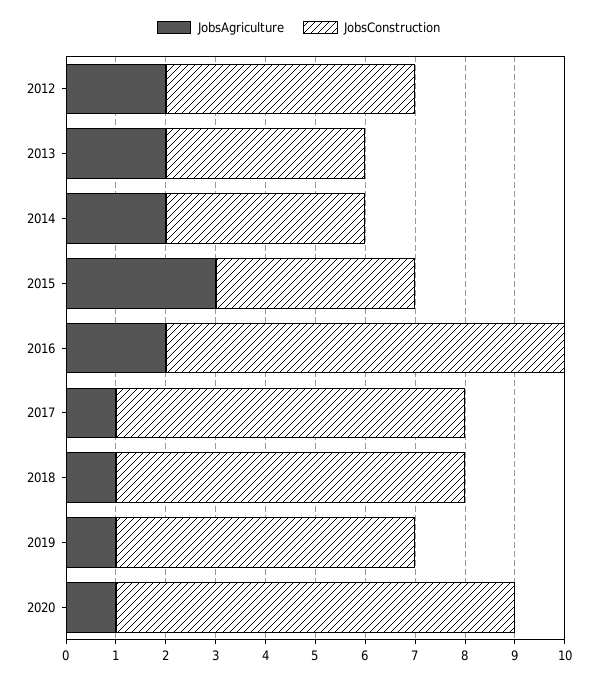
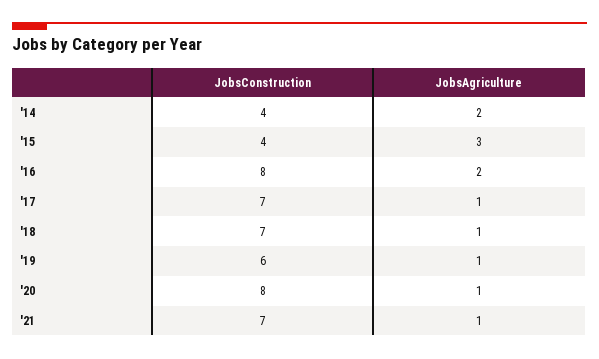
JobsAgriculture, 2012: 2 -> none
JobsConstruction, 2012: 5 -> none
JobsAgriculture, 2013: 2 -> none
JobsConstruction, 2013: 4 -> none
JobsConstruction, '21: none -> 7
JobsAgriculture, '21: none -> 1

